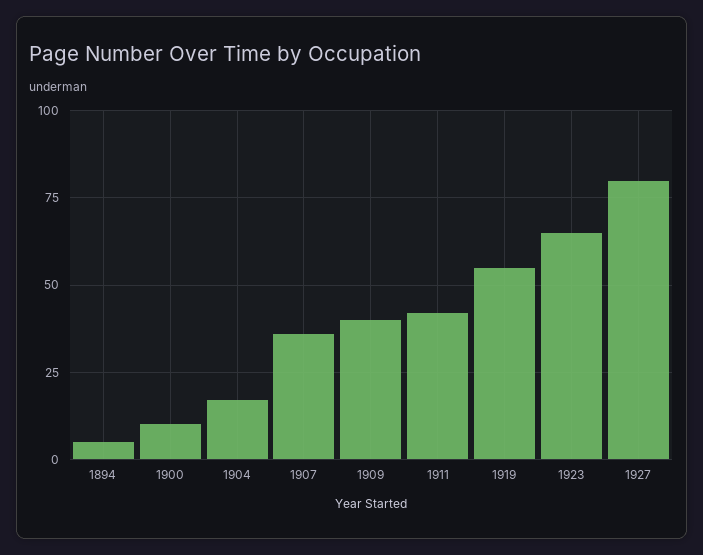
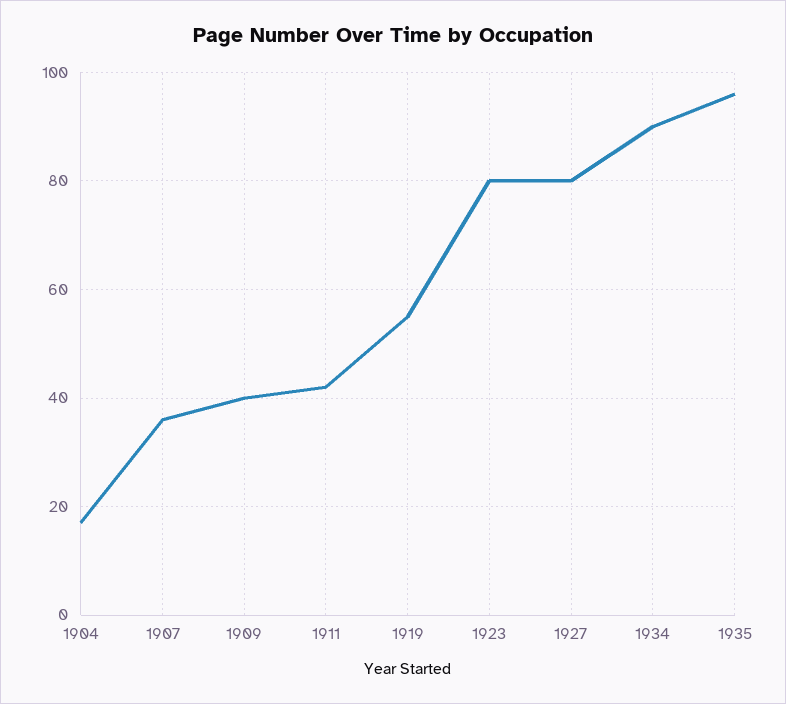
1894: 5 -> none
1900: 10 -> none
1923: 65 -> 80
1934: none -> 90
1935: none -> 95

